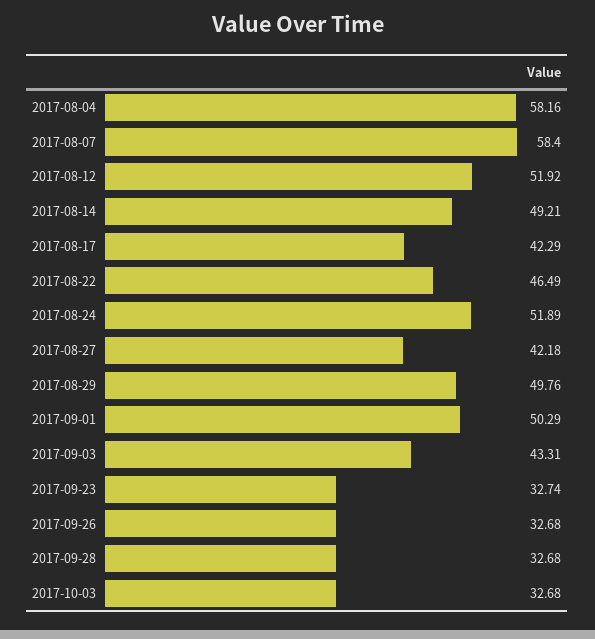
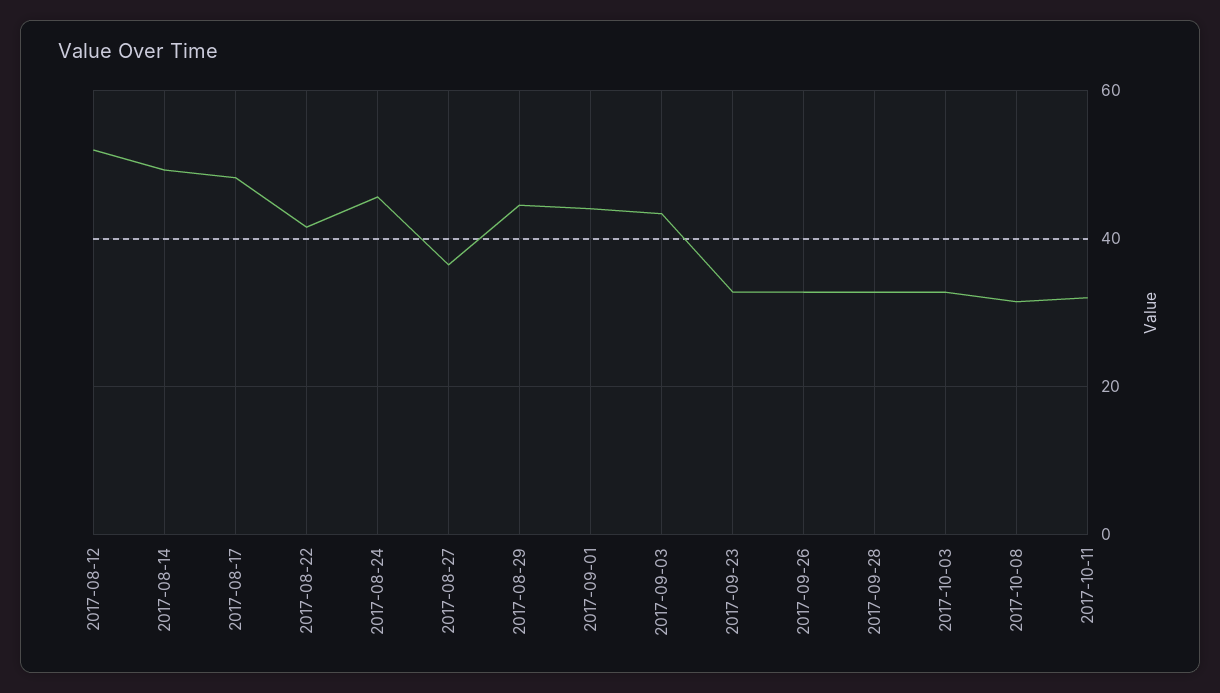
2017-08-04: 58.16 -> none
2017-08-07: 58.4 -> none
2017-08-17: 42.29 -> 48
2017-08-22: 46.49 -> 42
2017-08-24: 51.89 -> 46
2017-08-27: 42.18 -> 36
2017-08-29: 49.76 -> 44
2017-09-01: 50.29 -> 44
2017-10-08: none -> 32
2017-10-11: none -> 32

